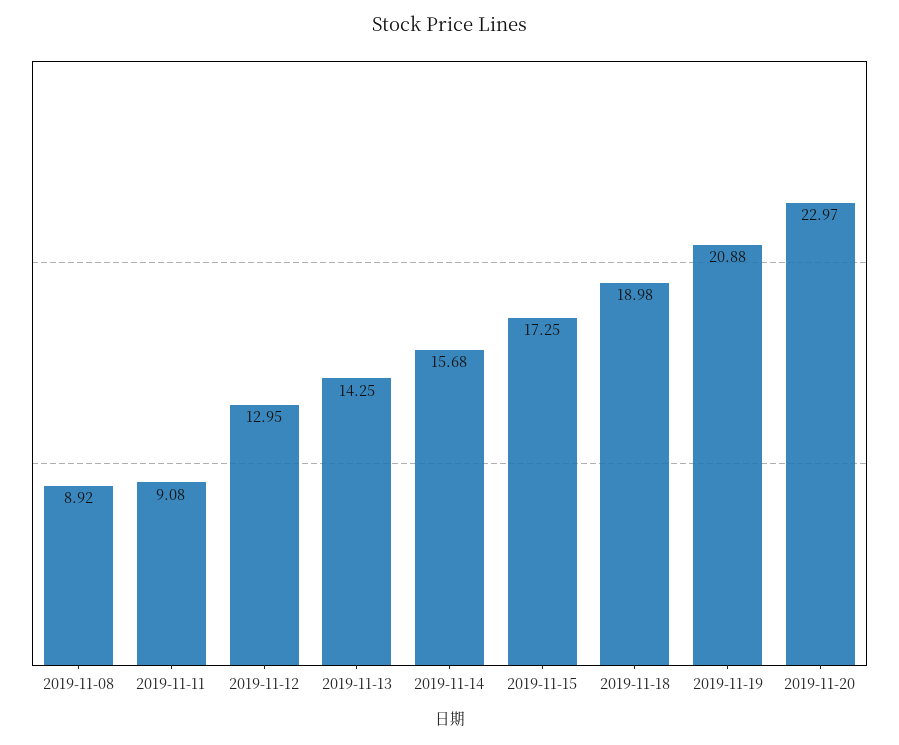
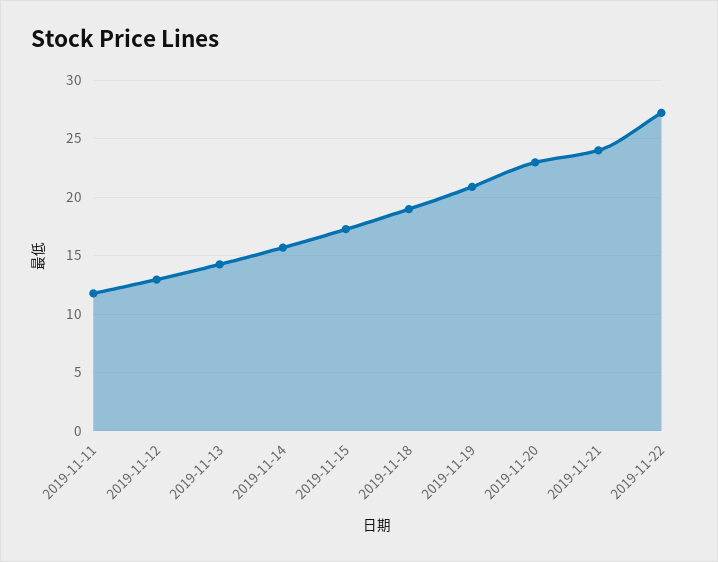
2019-11-08: 8.92 -> none
2019-11-11: 9.08 -> 12
2019-11-21: none -> 24
2019-11-22: none -> 27

